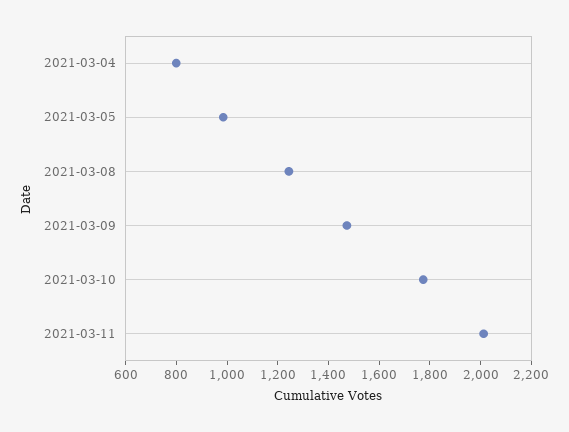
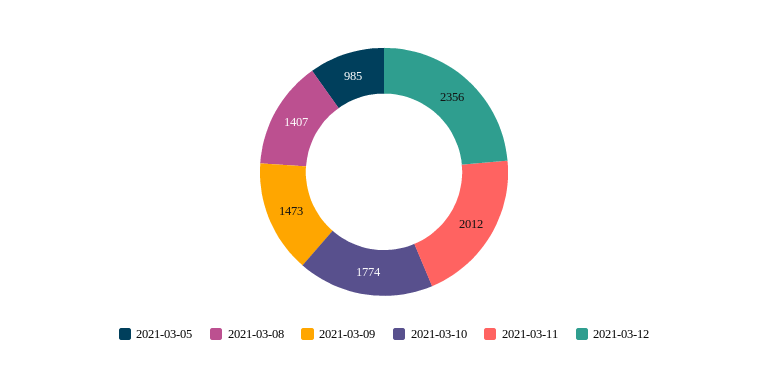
2021-03-04: 800 -> none
2021-03-08: 1250 -> 1407
2021-03-12: none -> 2356

